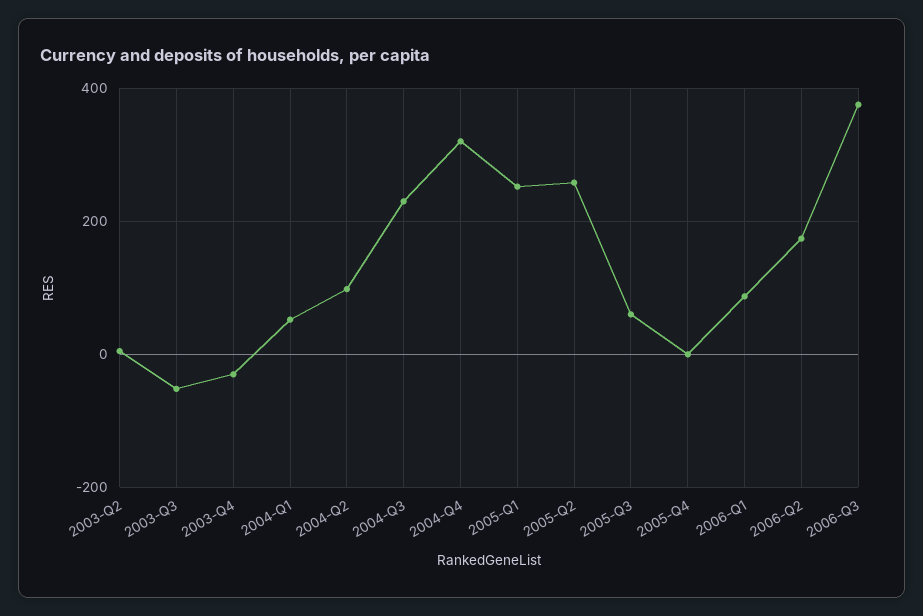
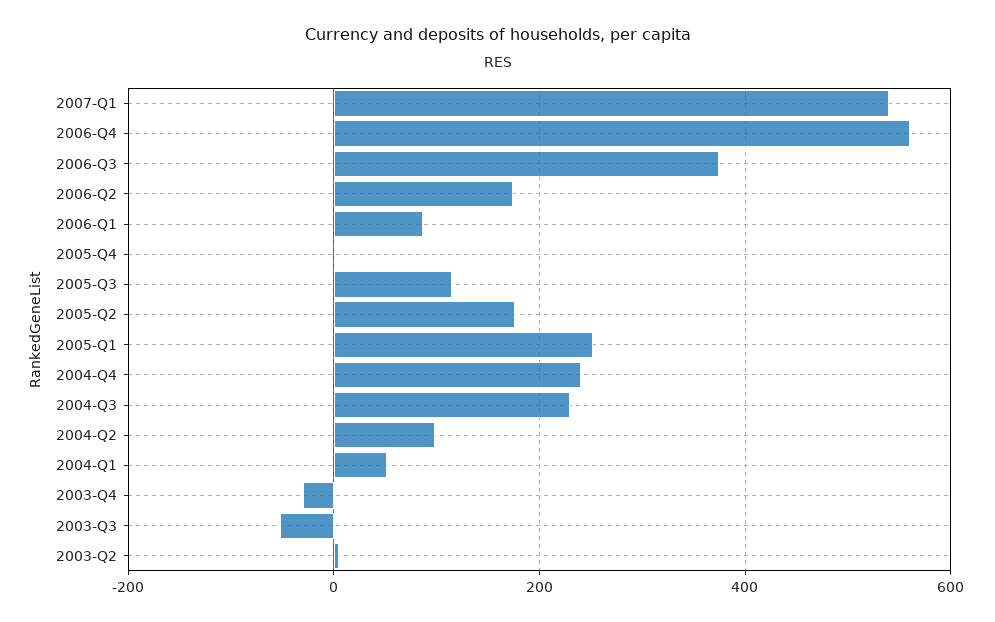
2004-Q4: 320 -> 240
2005-Q2: 260 -> 180
2005-Q3: 60 -> 120
2007-Q1: none -> 540
2006-Q4: none -> 560

